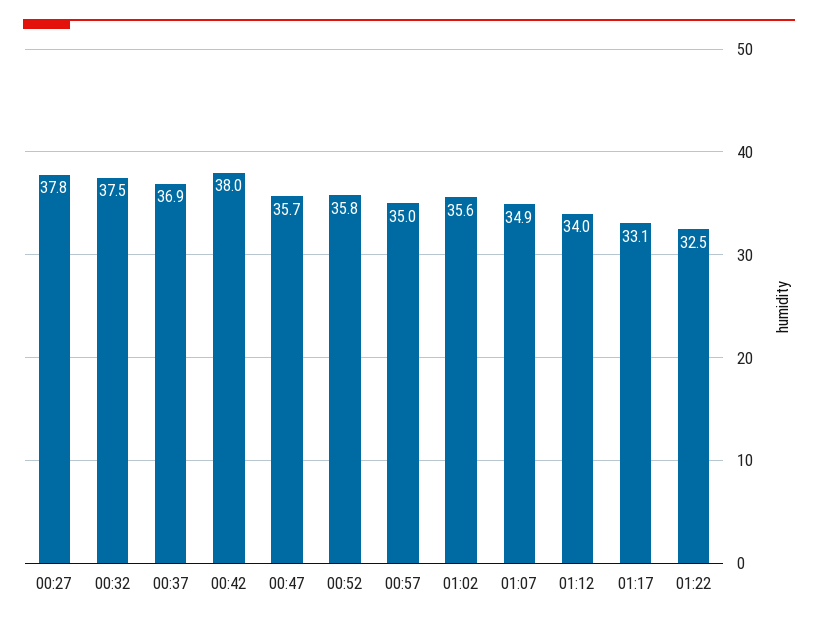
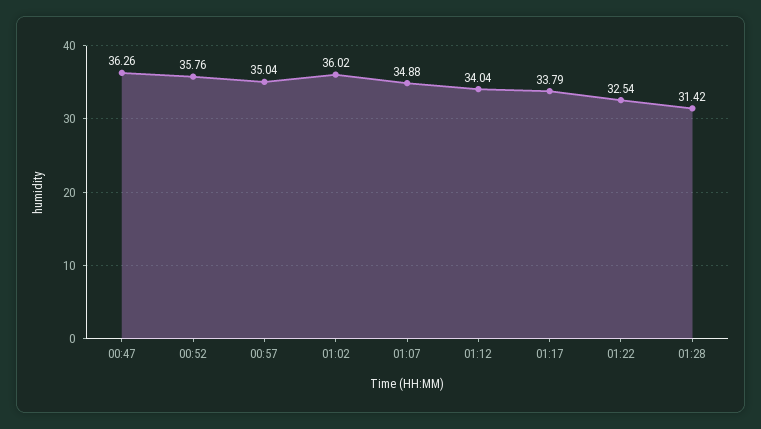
00:27: 37.8 -> none
00:32: 37.5 -> none
00:37: 36.9 -> none
00:42: 38 -> none
00:47: 35.7 -> 36.26
01:02: 35.6 -> 36.02
01:17: 33.1 -> 33.79
01:28: none -> 31.42

